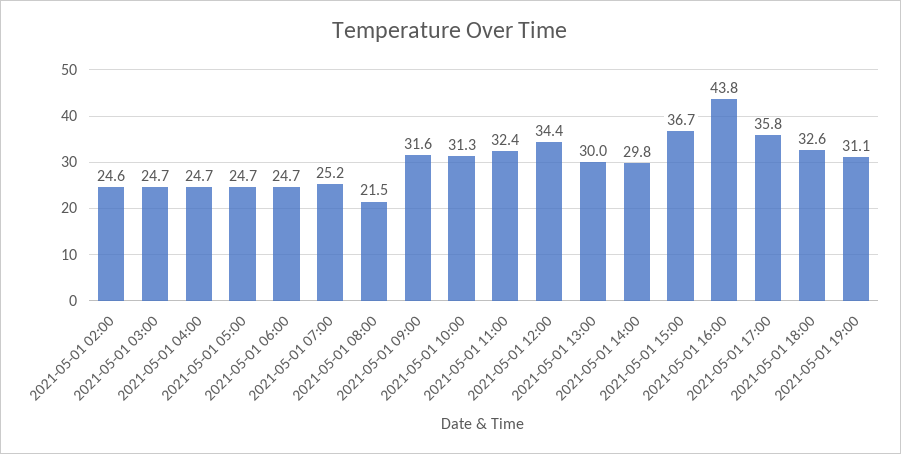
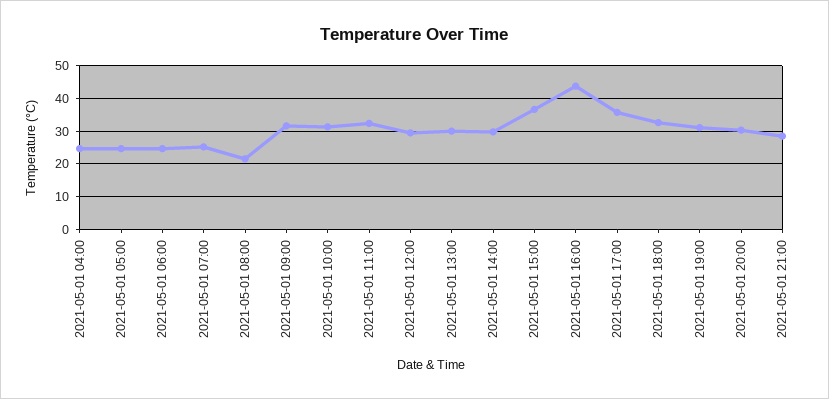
2021-05-01 02:00: 24.6 -> none
2021-05-01 03:00: 24.7 -> none
2021-05-01 12:00: 34.4 -> 30
2021-05-01 20:00: none -> 30
2021-05-01 21:00: none -> 28

